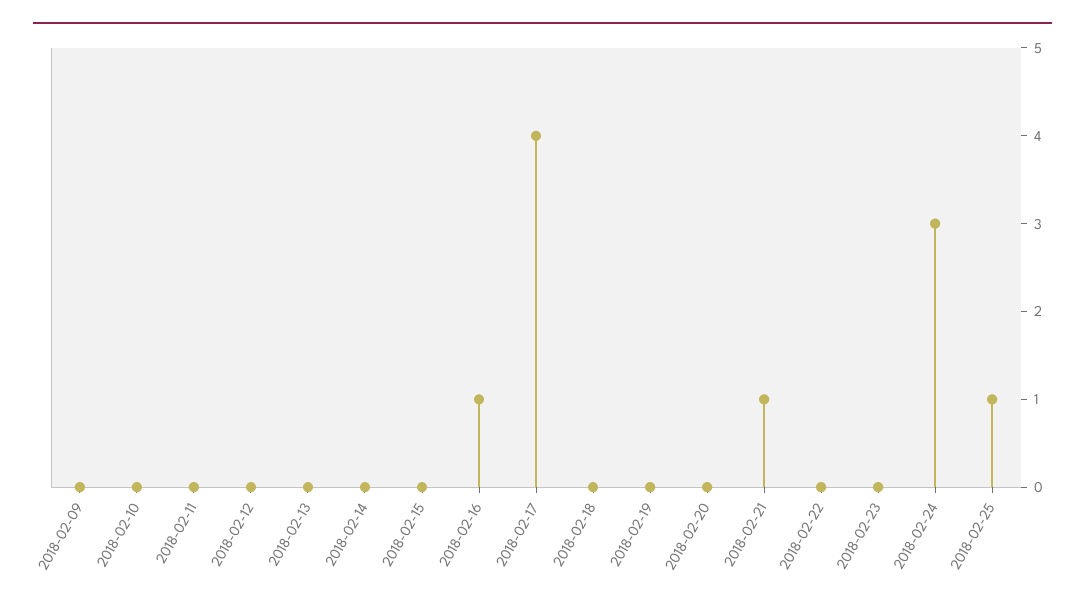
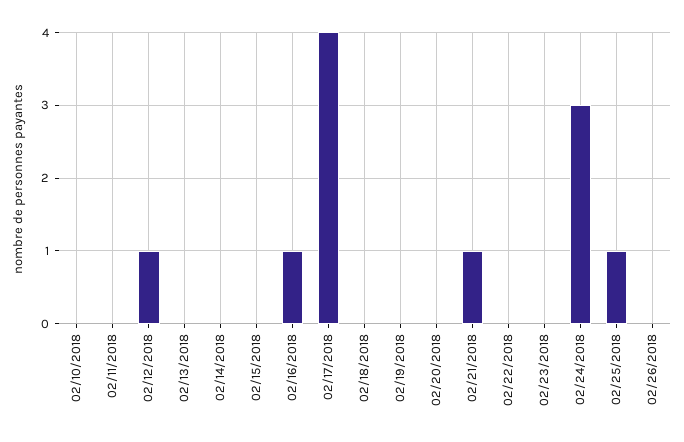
2018-02-09: 0 -> none
2018-02-12: 0 -> 1
02/26/2018: none -> 0

